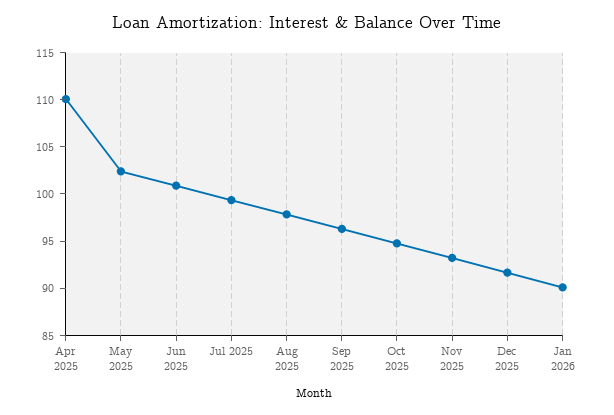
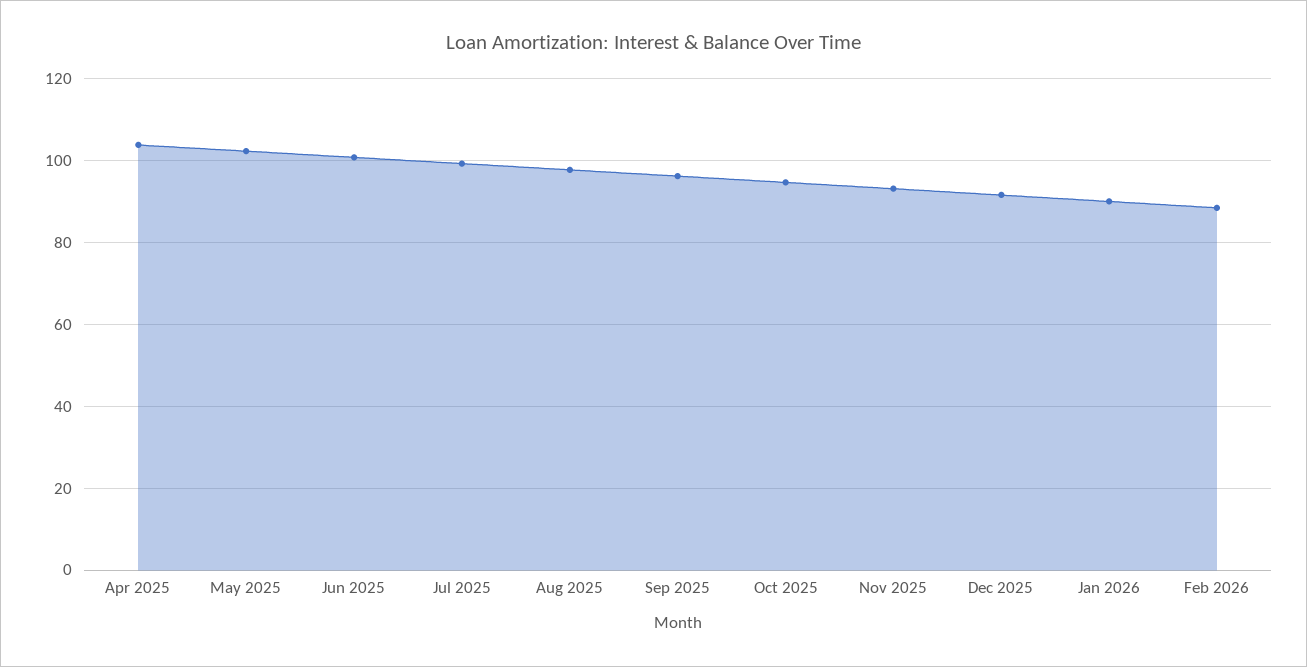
Apr 2025: 110 -> 104
Feb 2026: none -> 88

